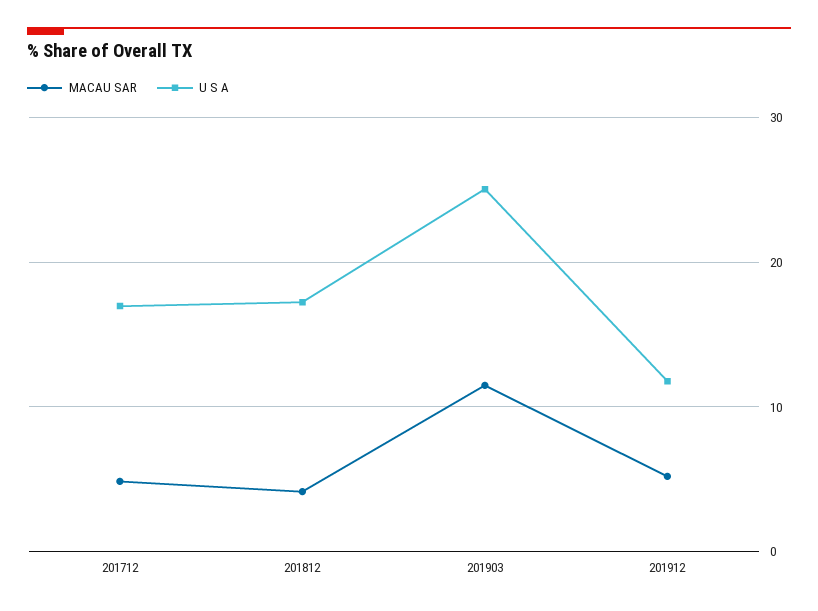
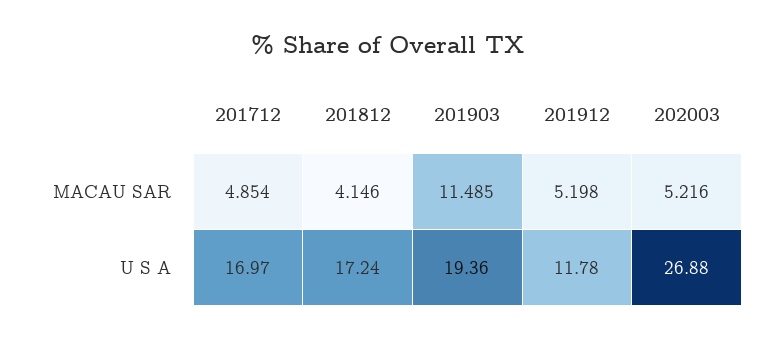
U S A, 201903: 25 -> 19.36
MACAU SAR, 202003: none -> 5.216
U S A, 202003: none -> 26.88

